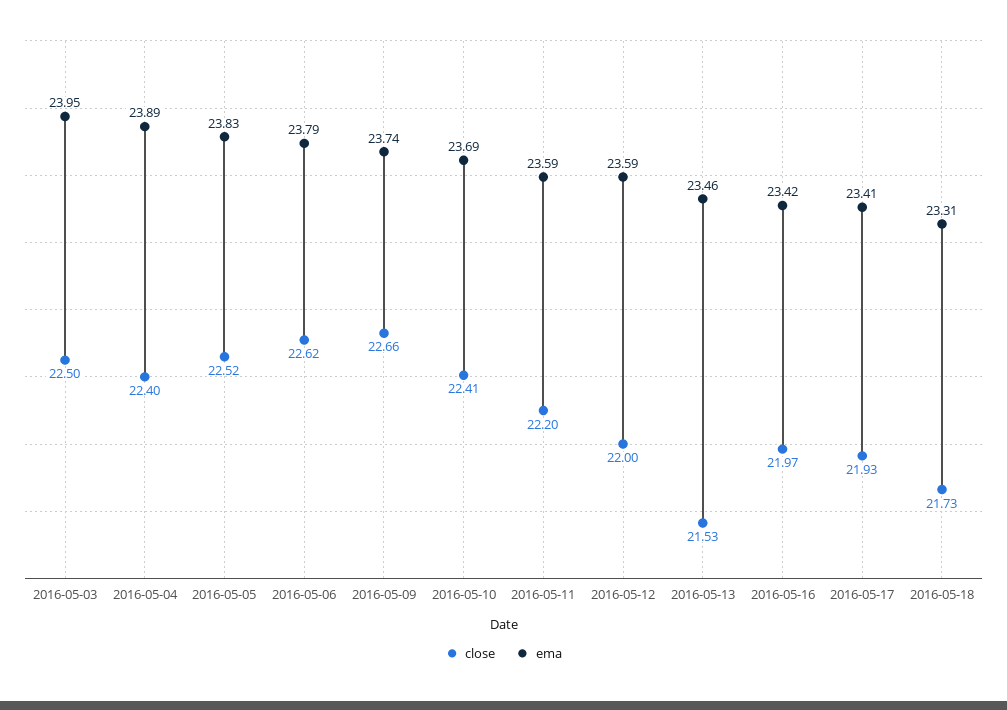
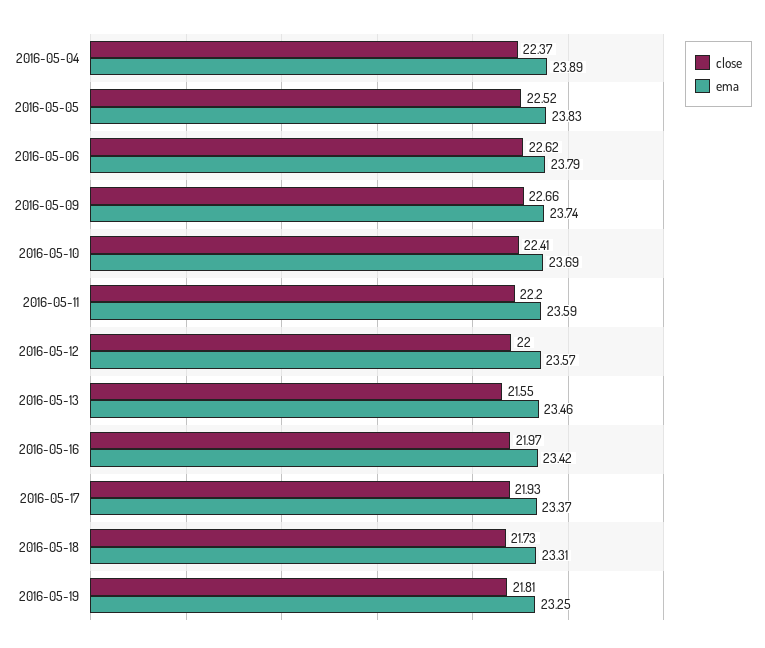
close, 2016-05-03: 22.5 -> none
ema, 2016-05-03: 23.95 -> none
close, 2016-05-04: 22.4 -> 22.37
ema, 2016-05-12: 23.59 -> 23.57
close, 2016-05-13: 21.53 -> 21.55
ema, 2016-05-17: 23.41 -> 23.37
close, 2016-05-19: none -> 21.81
ema, 2016-05-19: none -> 23.25

